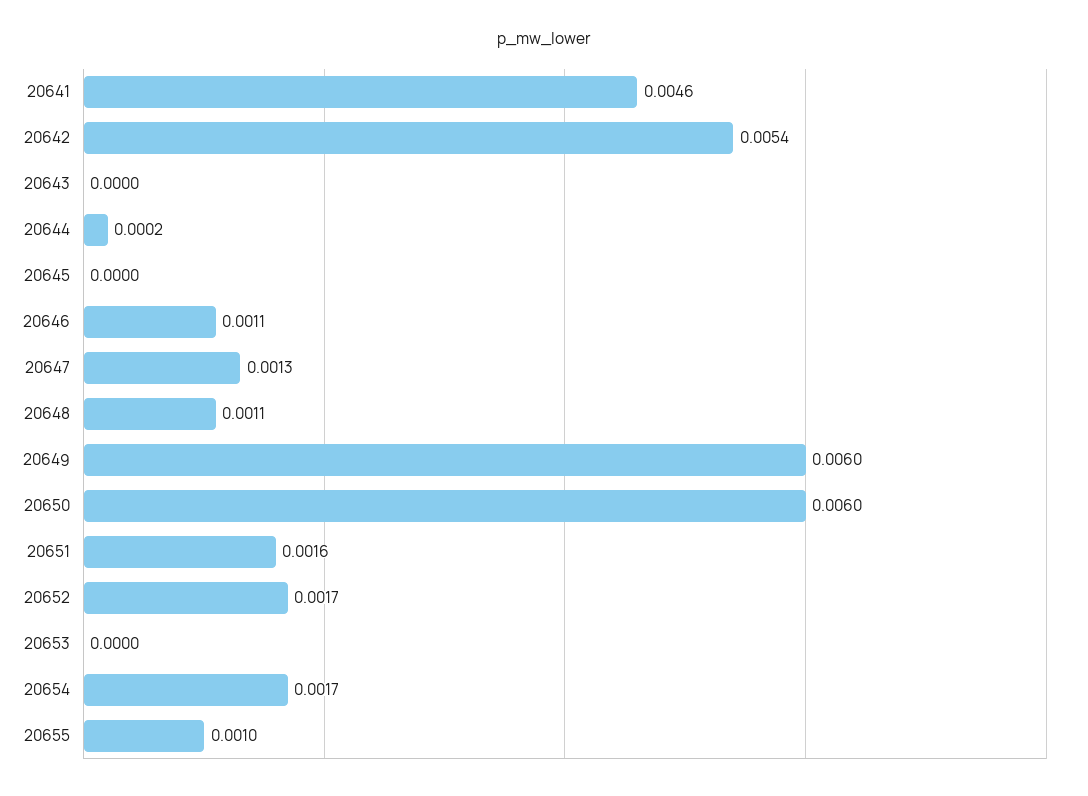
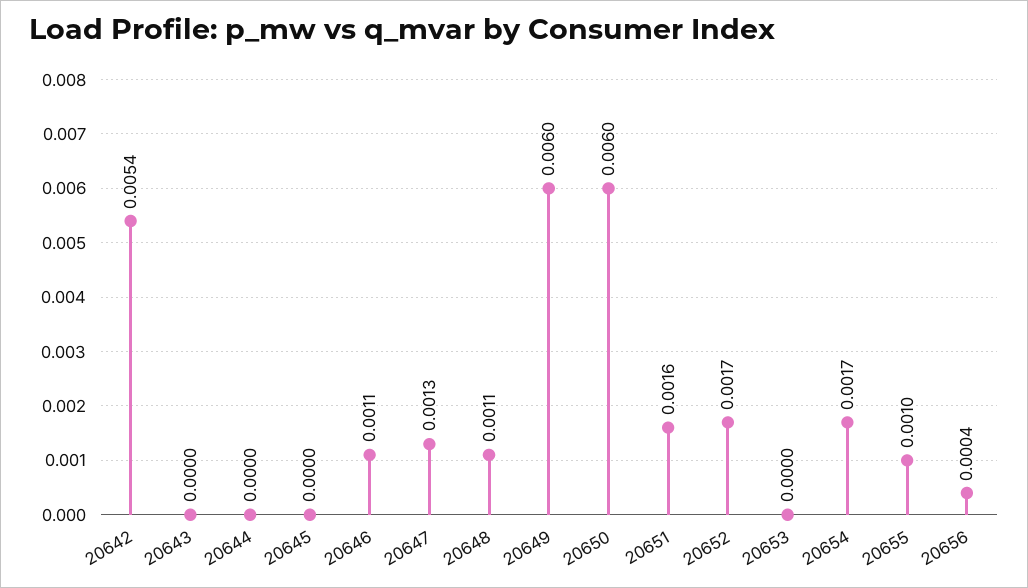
20641: 0.0046 -> none
20644: 0.0002 -> 0
20656: none -> 0.0004

